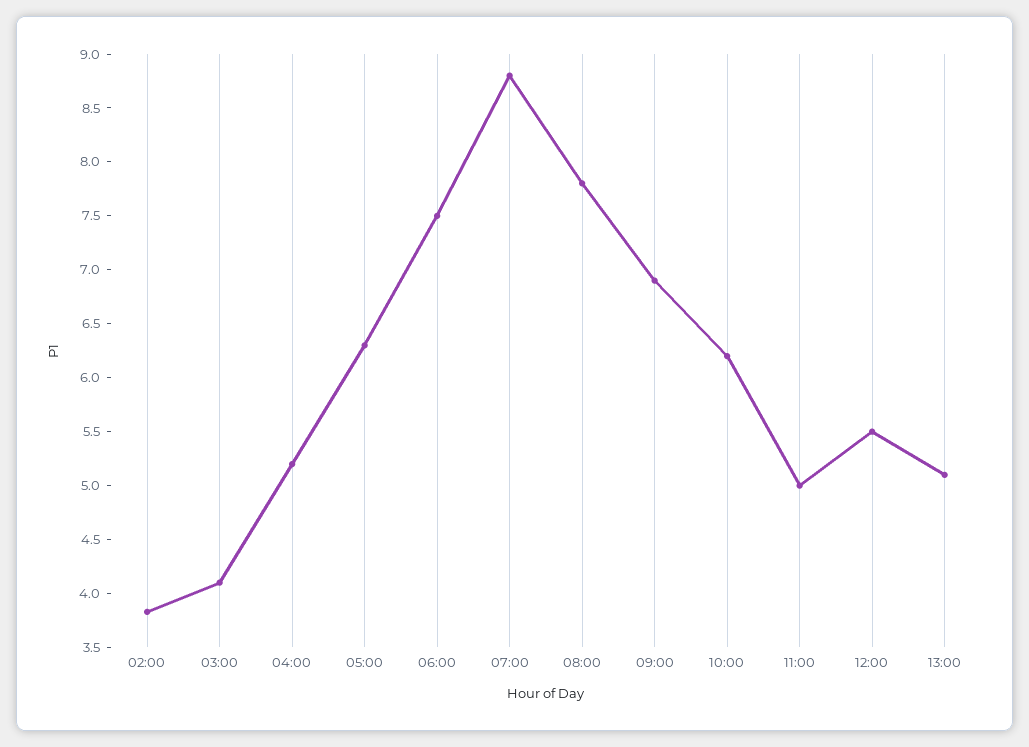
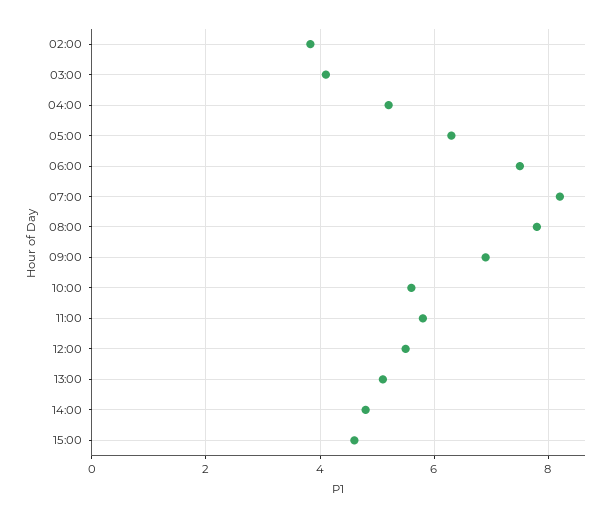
07:00: 8.8 -> 8.2
10:00: 6.2 -> 5.6
11:00: 5 -> 5.8
14:00: none -> 4.8
15:00: none -> 4.6

